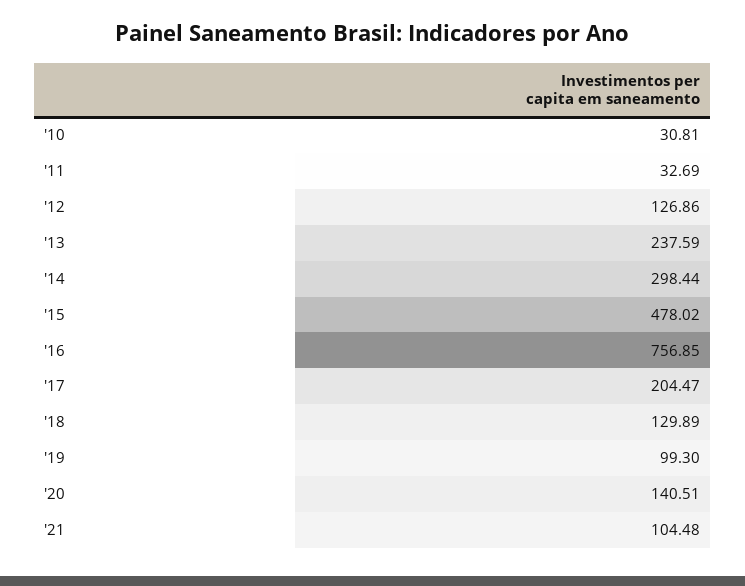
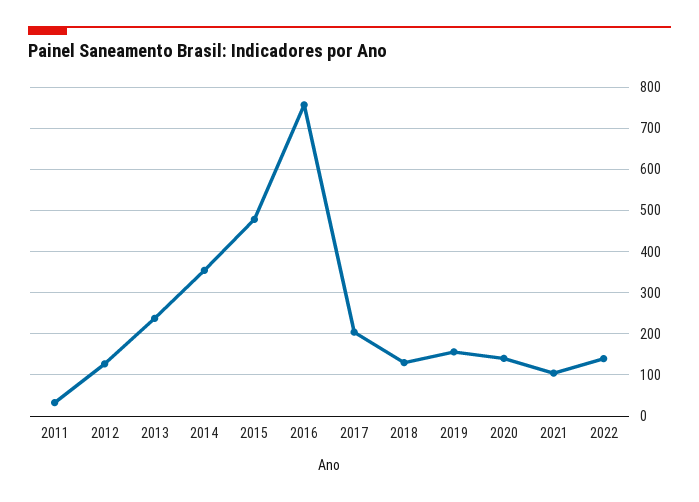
'10: 30.81 -> none
'14: 298.44 -> 360
'19: 99.3 -> 160
2022: none -> 140

